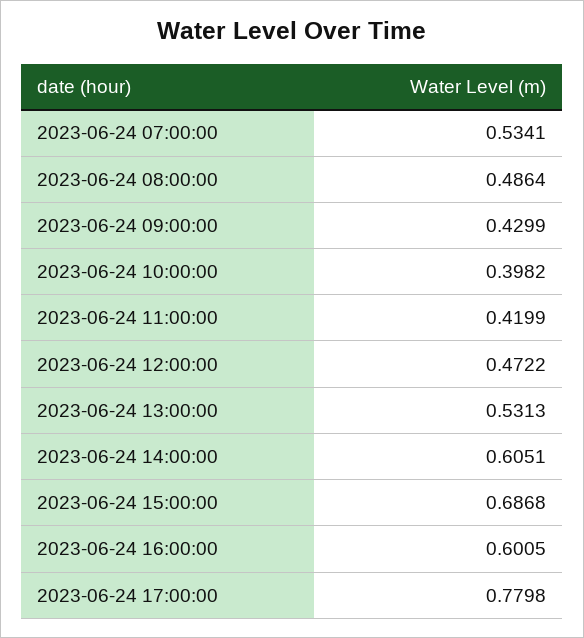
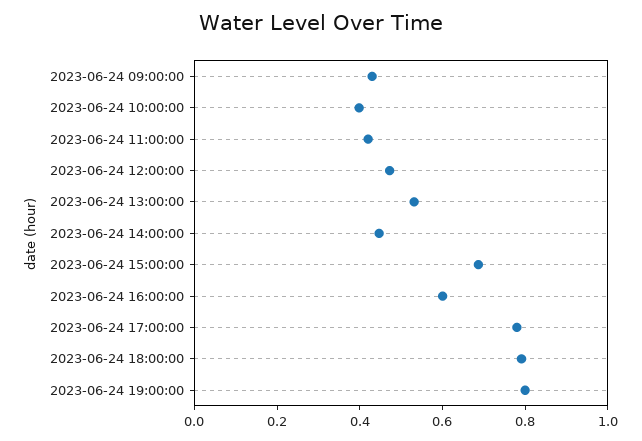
2023-06-24 07:00:00: 0.5341 -> none
2023-06-24 08:00:00: 0.4864 -> none
2023-06-24 14:00:00: 0.6051 -> 0.45
2023-06-24 18:00:00: none -> 0.8
2023-06-24 19:00:00: none -> 0.8

